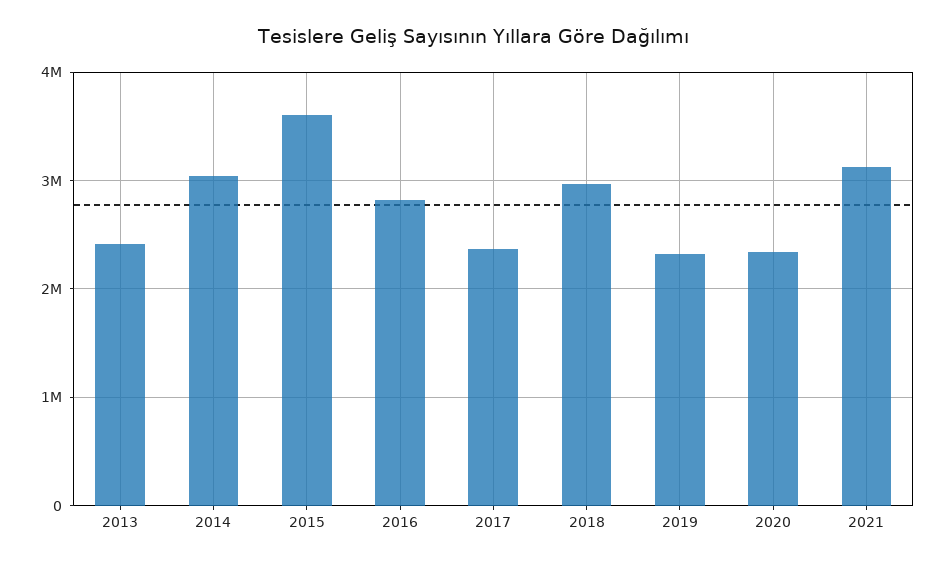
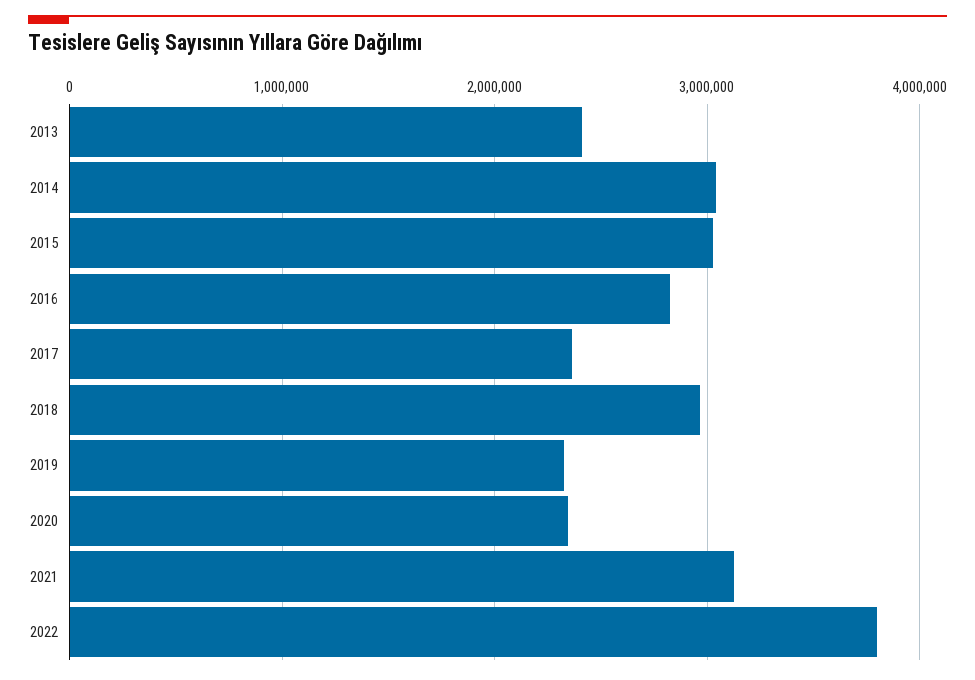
2015: 3600000 -> 3000000
2022: none -> 3800000

